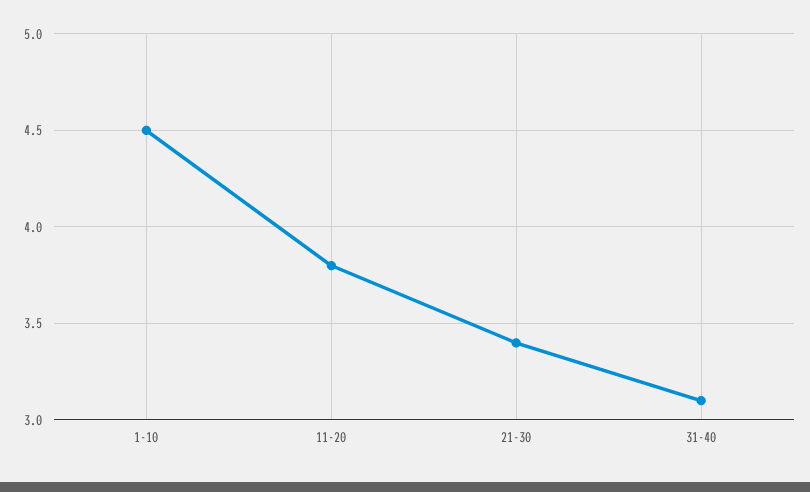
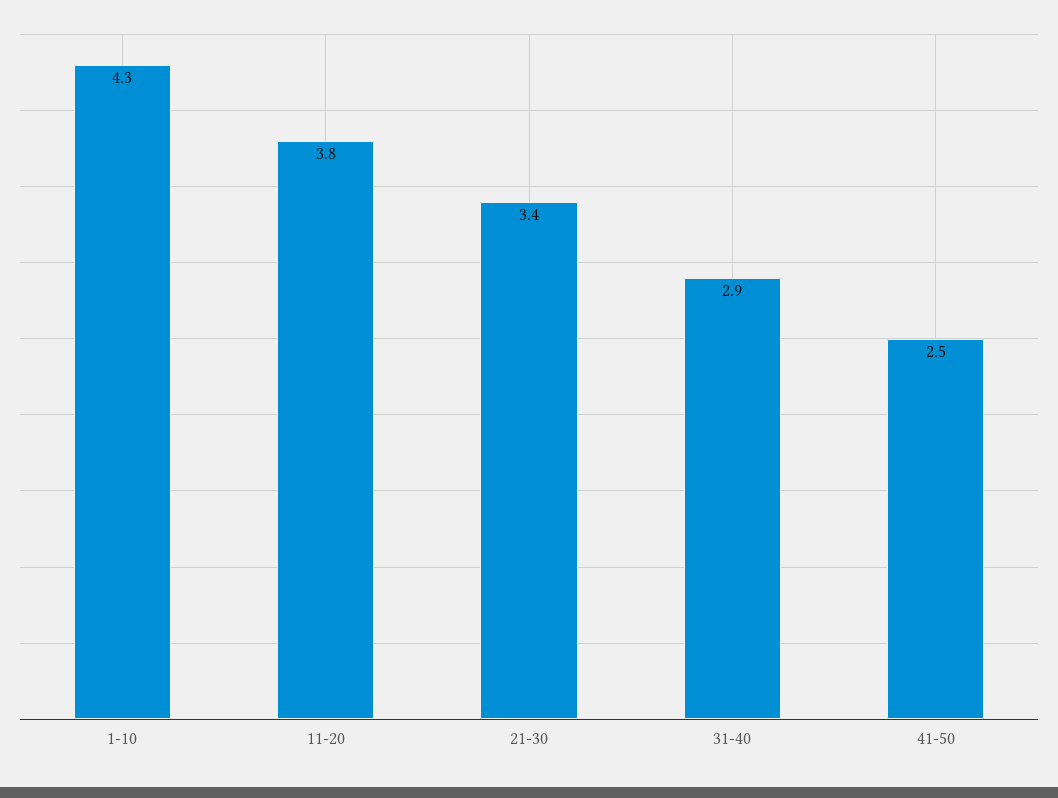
1-10: 4.5 -> 4.3
31-40: 3.1 -> 2.9
41-50: none -> 2.5

